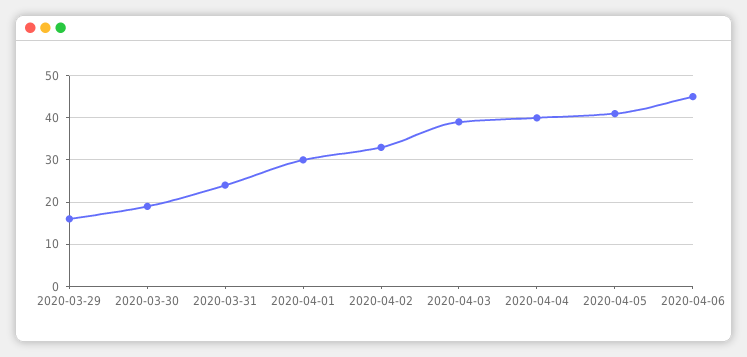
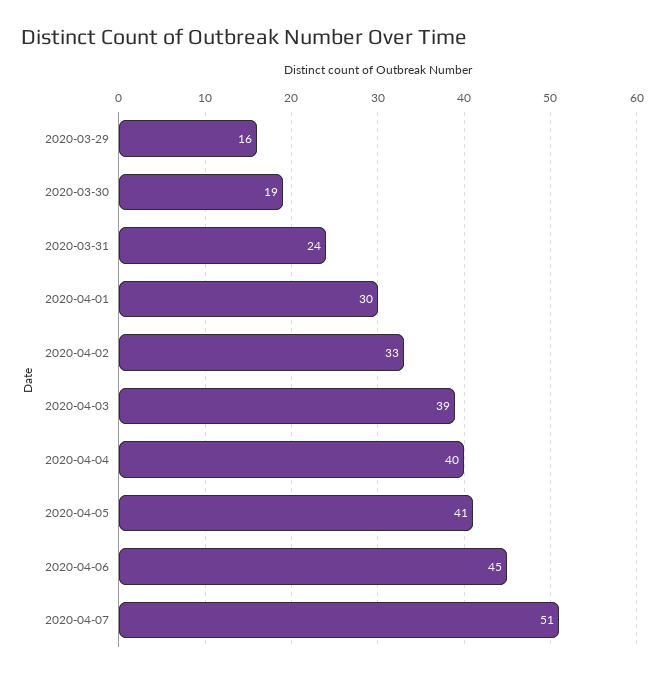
2020-04-07: none -> 51

